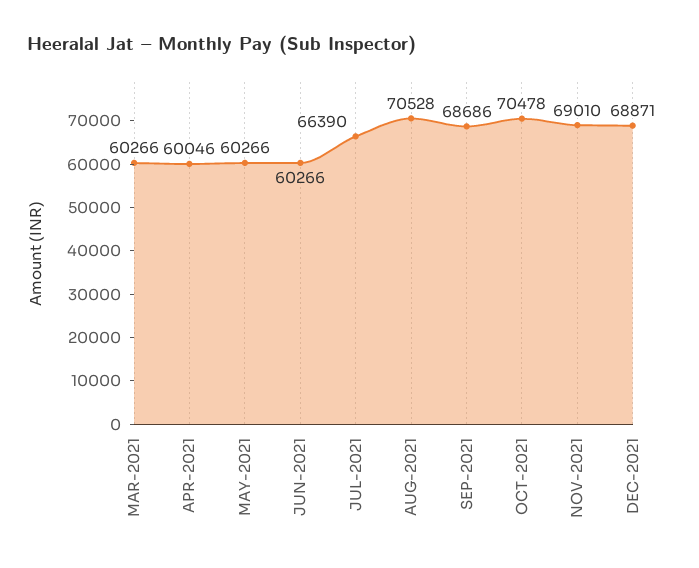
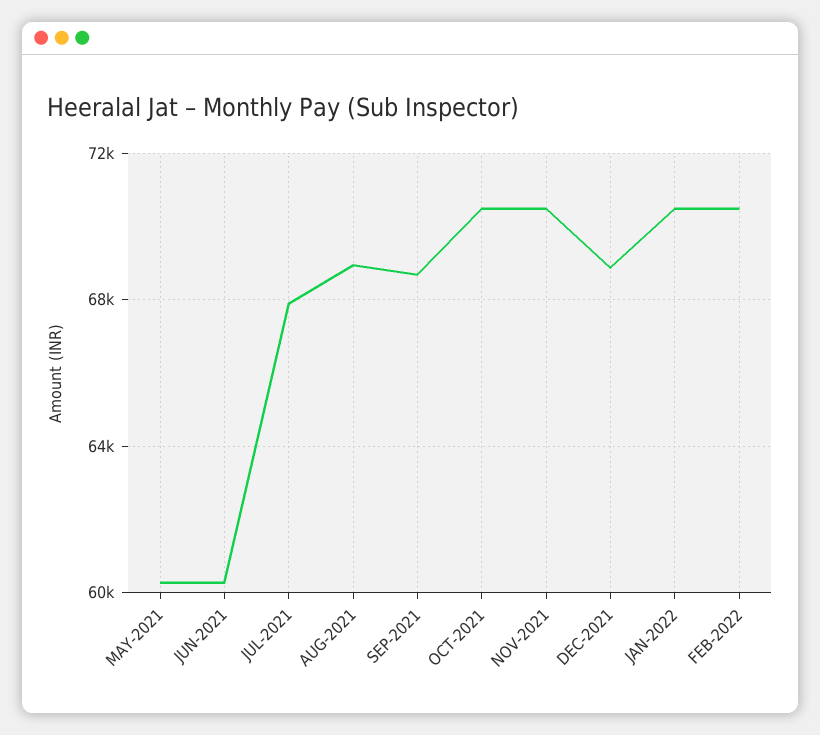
MAR-2021: 60266 -> none
APR-2021: 60046 -> none
JUL-2021: 66390 -> 68000
AUG-2021: 70528 -> 69000
NOV-2021: 69010 -> 70500
JAN-2022: none -> 70500
FEB-2022: none -> 70500

